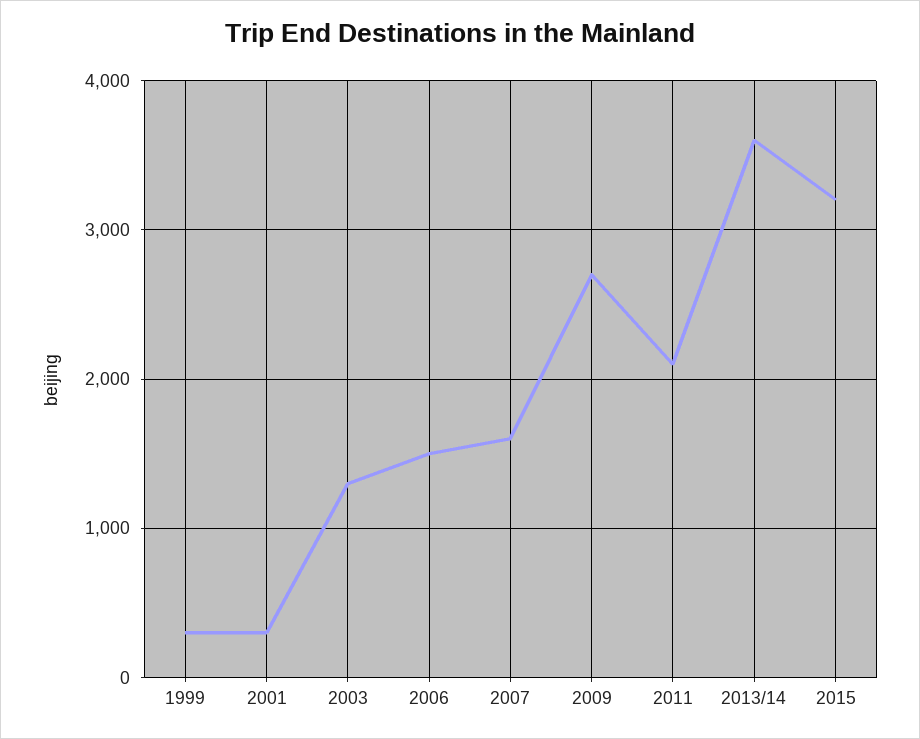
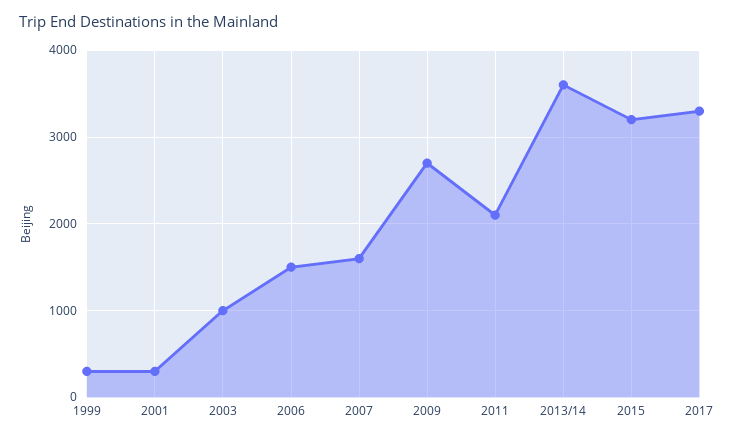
2003: 1300 -> 1000
2017: none -> 3300

